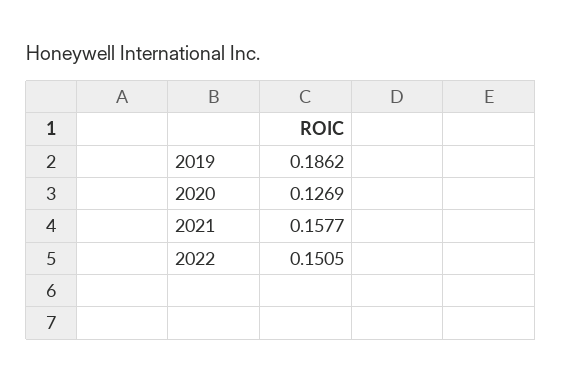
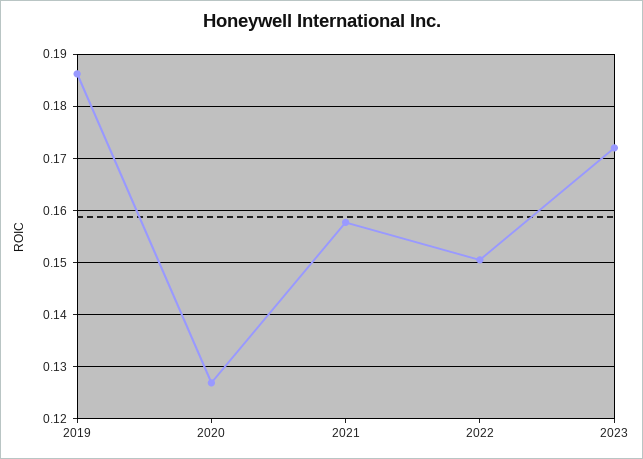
2023: none -> 0.172

